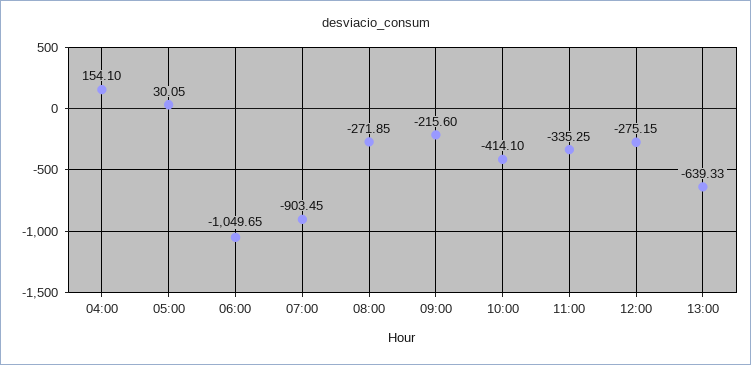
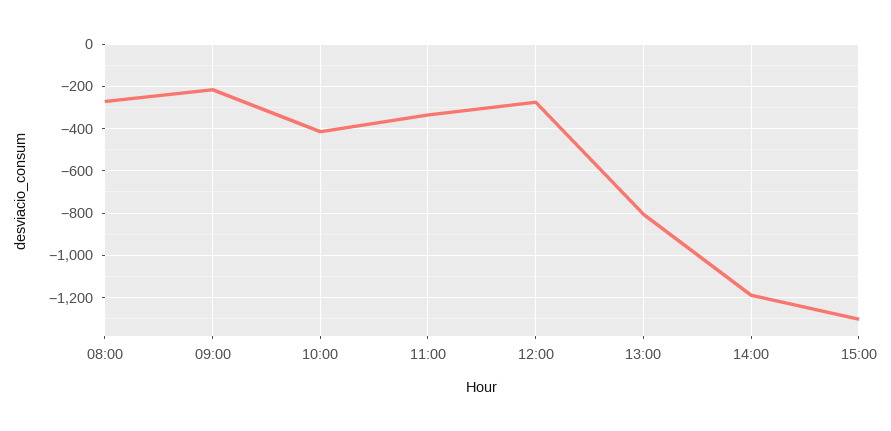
04:00: 154.1 -> none
05:00: 30.05 -> none
06:00: -1049.65 -> none
07:00: -903.45 -> none
13:00: -639.33 -> -800
14:00: none -> -1200
15:00: none -> -1300

